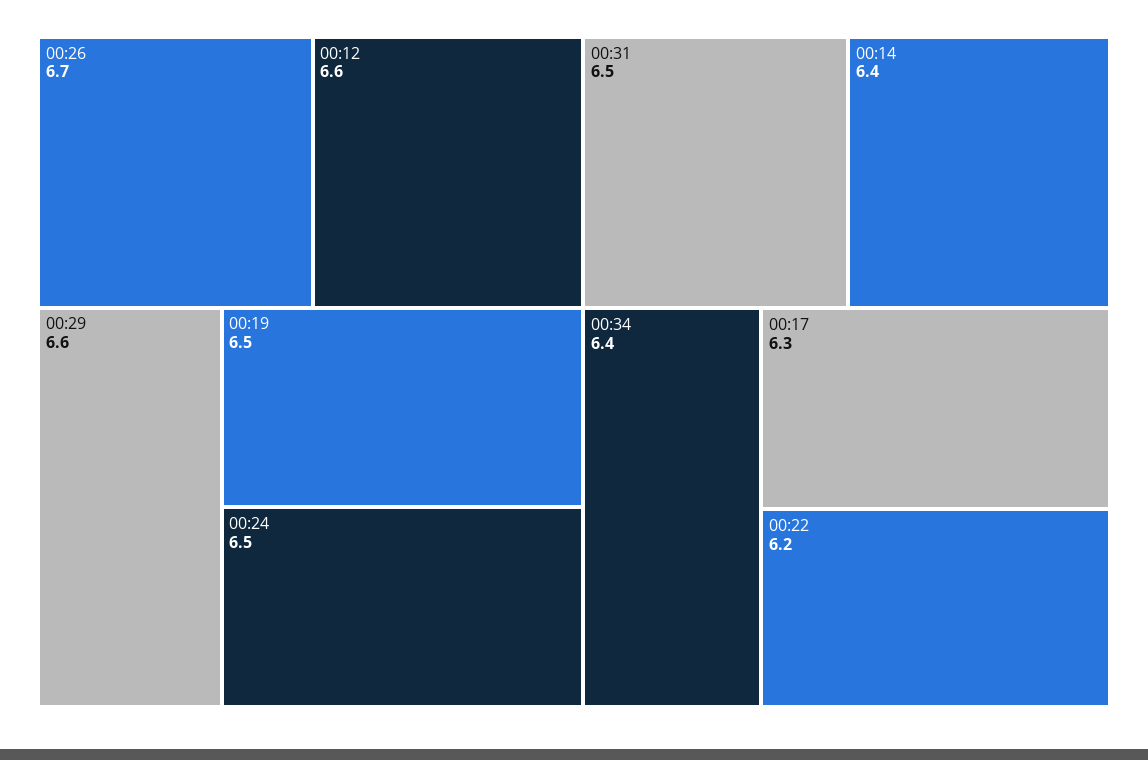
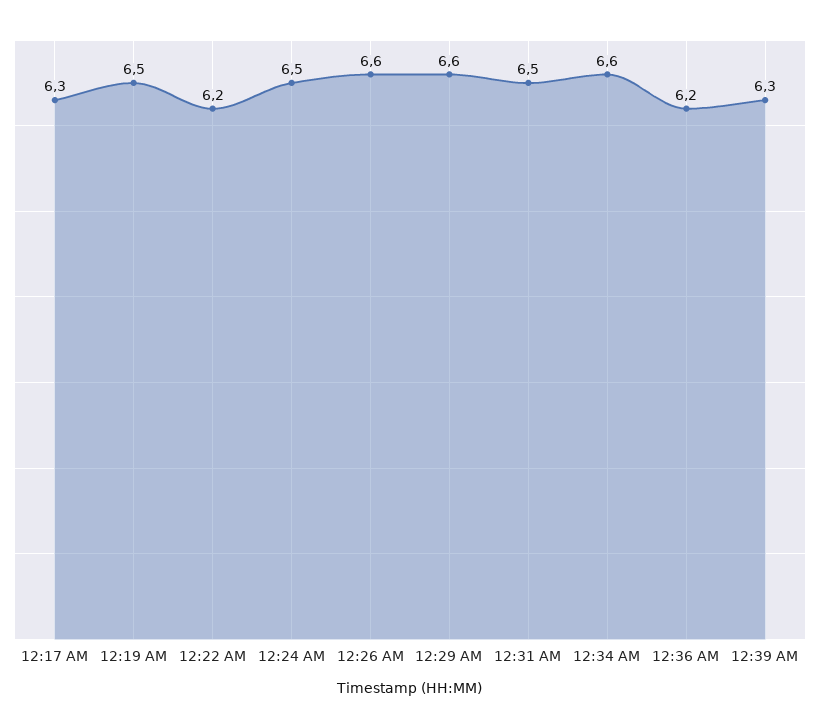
00:26: 6.7 -> 6.6
00:12: 6.6 -> none
00:14: 6.4 -> none
00:34: 6.4 -> 6.6
12:36 AM: none -> 6.2
12:39 AM: none -> 6.3

